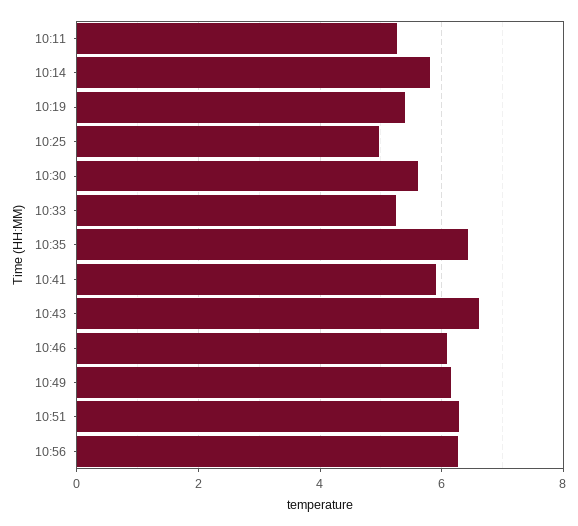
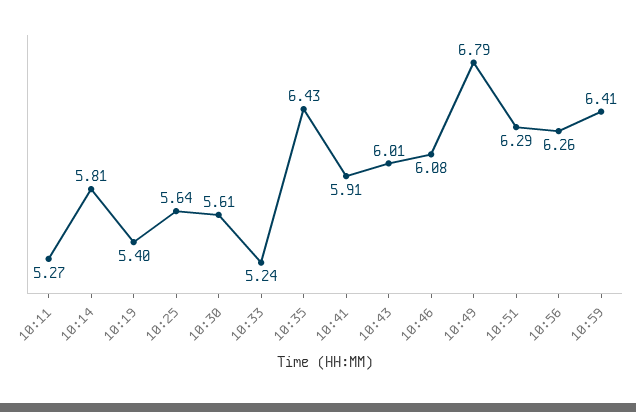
10:25: 5 -> 5.64
10:43: 6.6 -> 6.01
10:49: 6.2 -> 6.79
10:59: none -> 6.41

